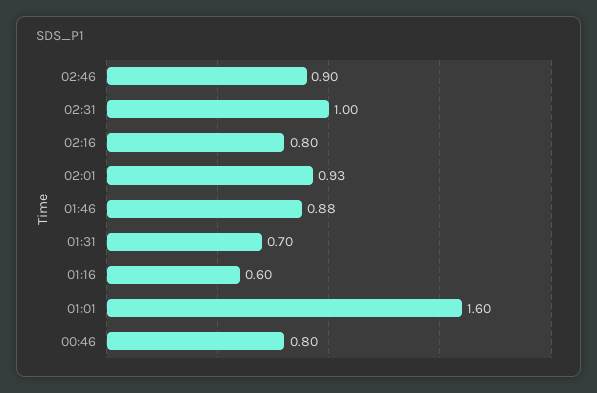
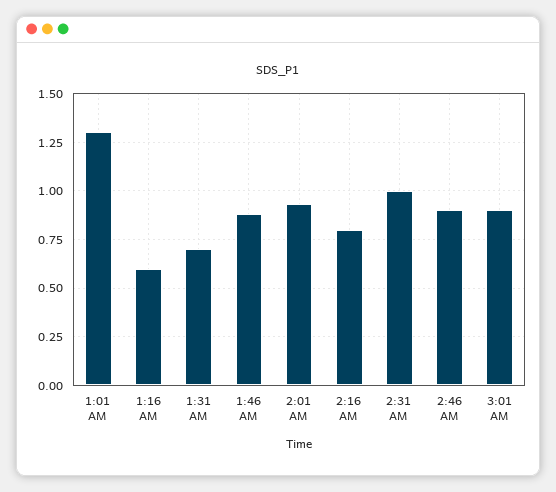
01:01: 1.6 -> 1.3
00:46: 0.8 -> none
3:01 AM: none -> 0.9

